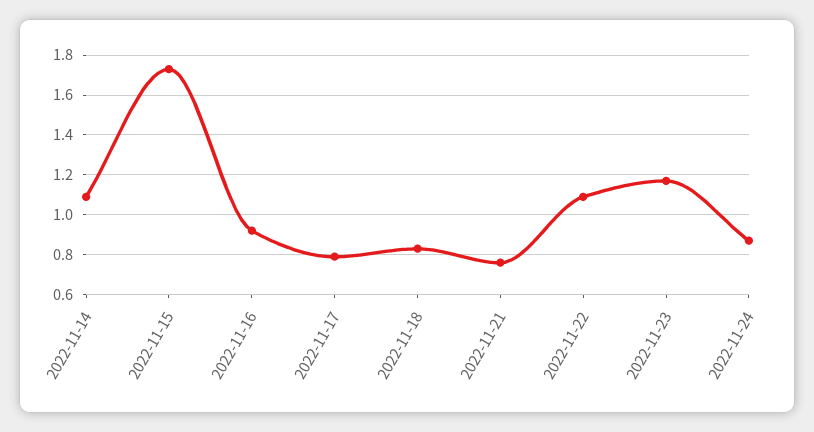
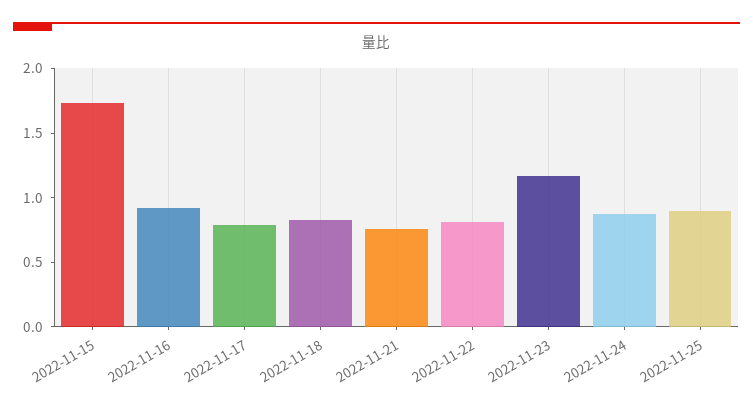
2022-11-14: 1.1 -> none
2022-11-22: 1.1 -> 0.8
2022-11-25: none -> 0.9

